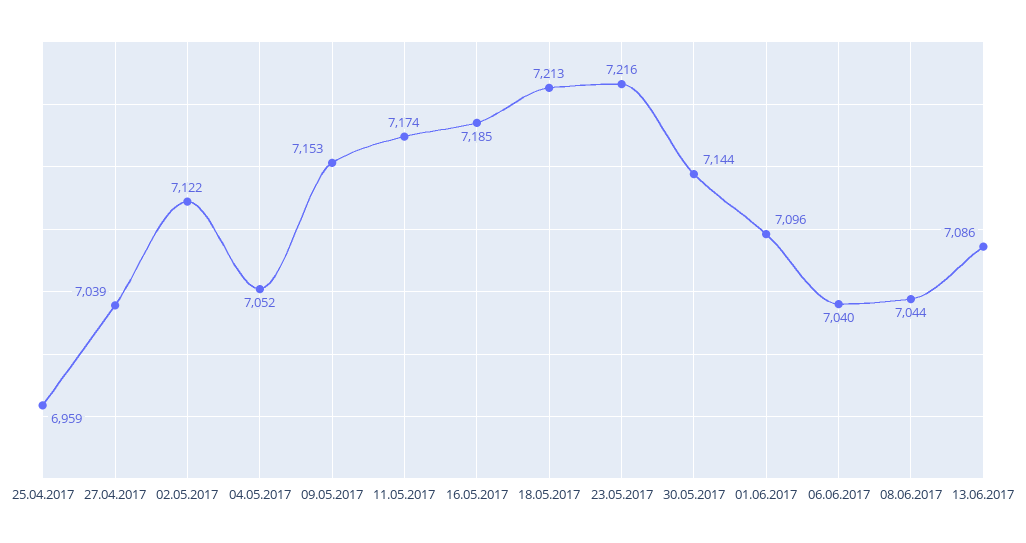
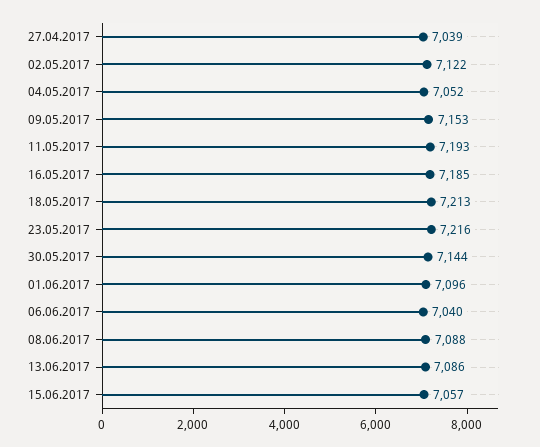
25.04.2017: 6959 -> none
11.05.2017: 7174 -> 7193
08.06.2017: 7044 -> 7088
15.06.2017: none -> 7057

